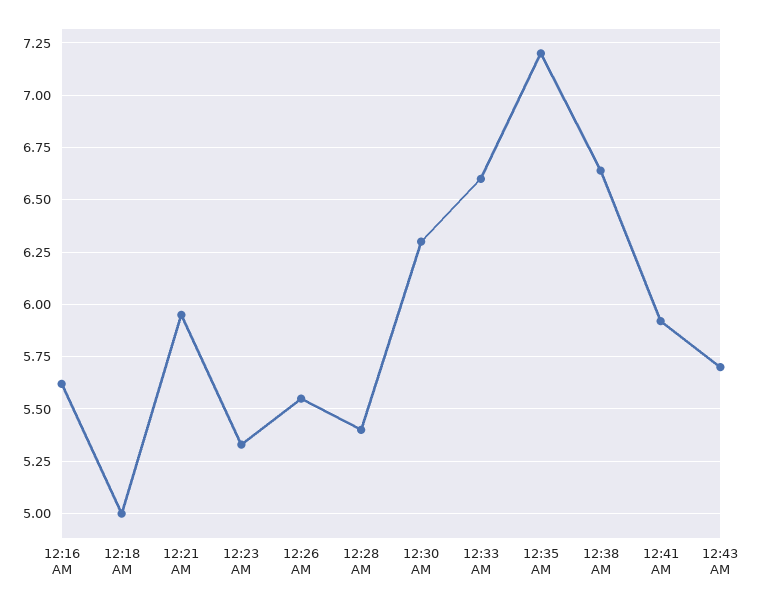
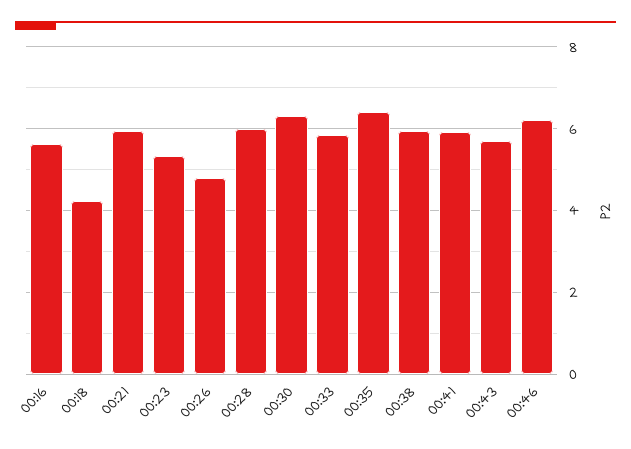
12:18 AM: 5 -> 4.2
12:26 AM: 5.55 -> 4.8
12:28 AM: 5.4 -> 6
12:33 AM: 6.6 -> 5.8
12:35 AM: 7.2 -> 6.4
12:38 AM: 6.65 -> 6
00:46: none -> 6.2

